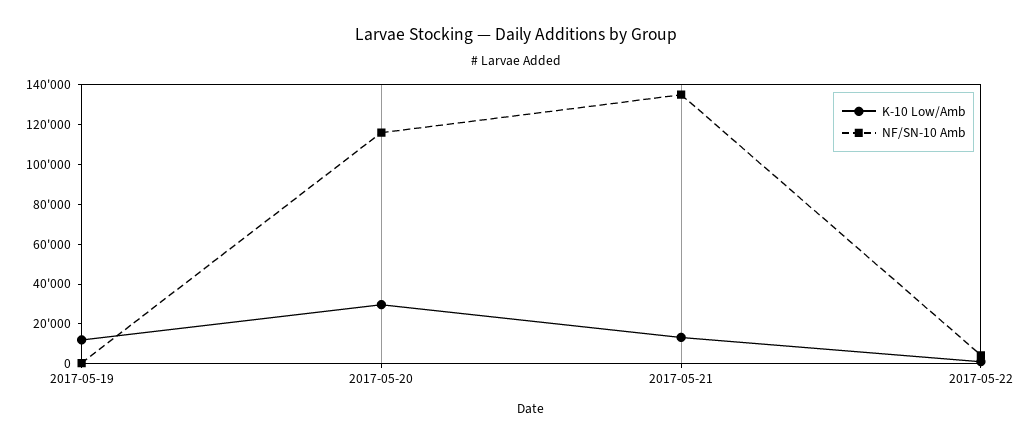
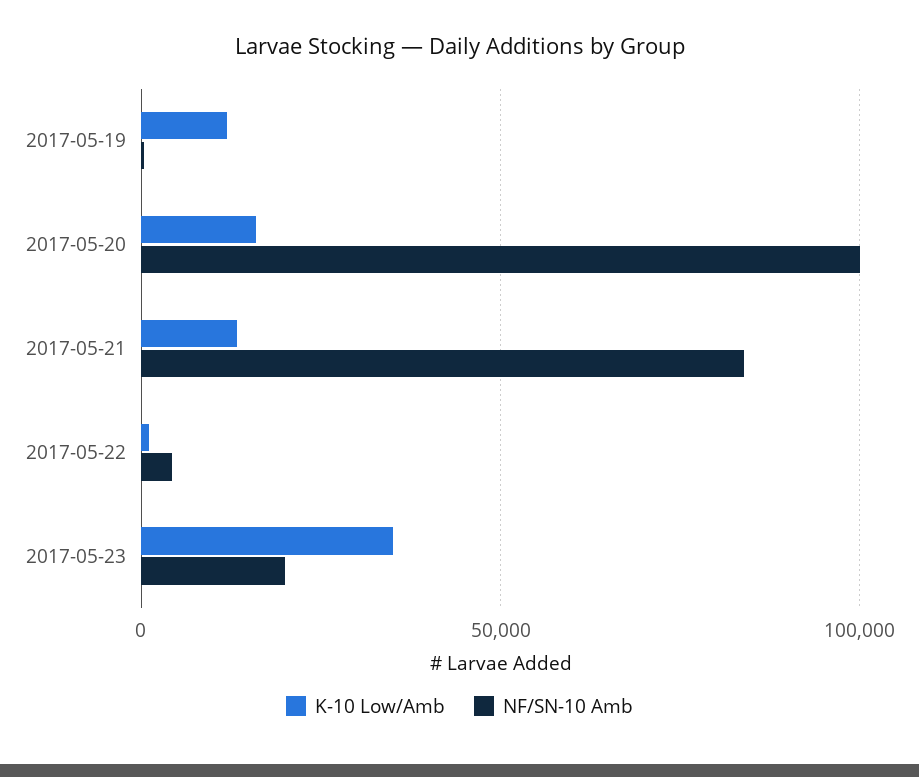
K-10 Low/Amb, 2017-05-20: 30000 -> 15000
NF/SN-10 Amb, 2017-05-20: 115000 -> 100000
NF/SN-10 Amb, 2017-05-21: 135000 -> 85000
K-10 Low/Amb, 2017-05-23: none -> 35000
NF/SN-10 Amb, 2017-05-23: none -> 20000

